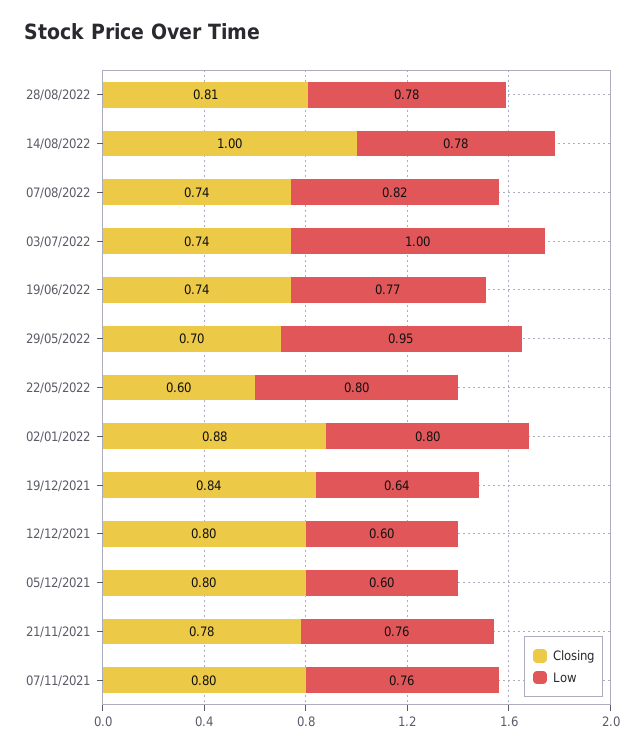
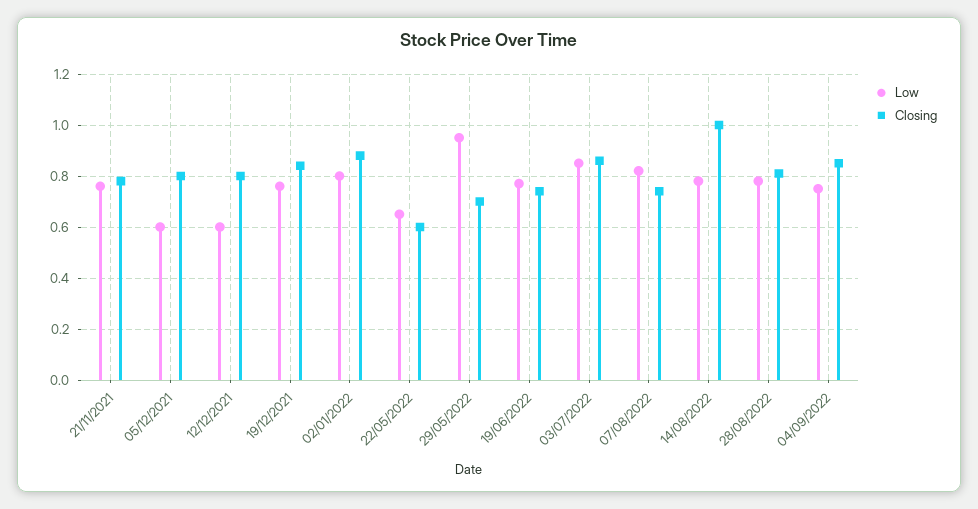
Closing, 03/07/2022: 0.74 -> 0.85
Low, 03/07/2022: 1 -> 0.85
Low, 22/05/2022: 0.8 -> 0.65
Low, 19/12/2021: 0.64 -> 0.75
Closing, 07/11/2021: 0.8 -> none
Low, 07/11/2021: 0.76 -> none
Low, 04/09/2022: none -> 0.75
Closing, 04/09/2022: none -> 0.85

